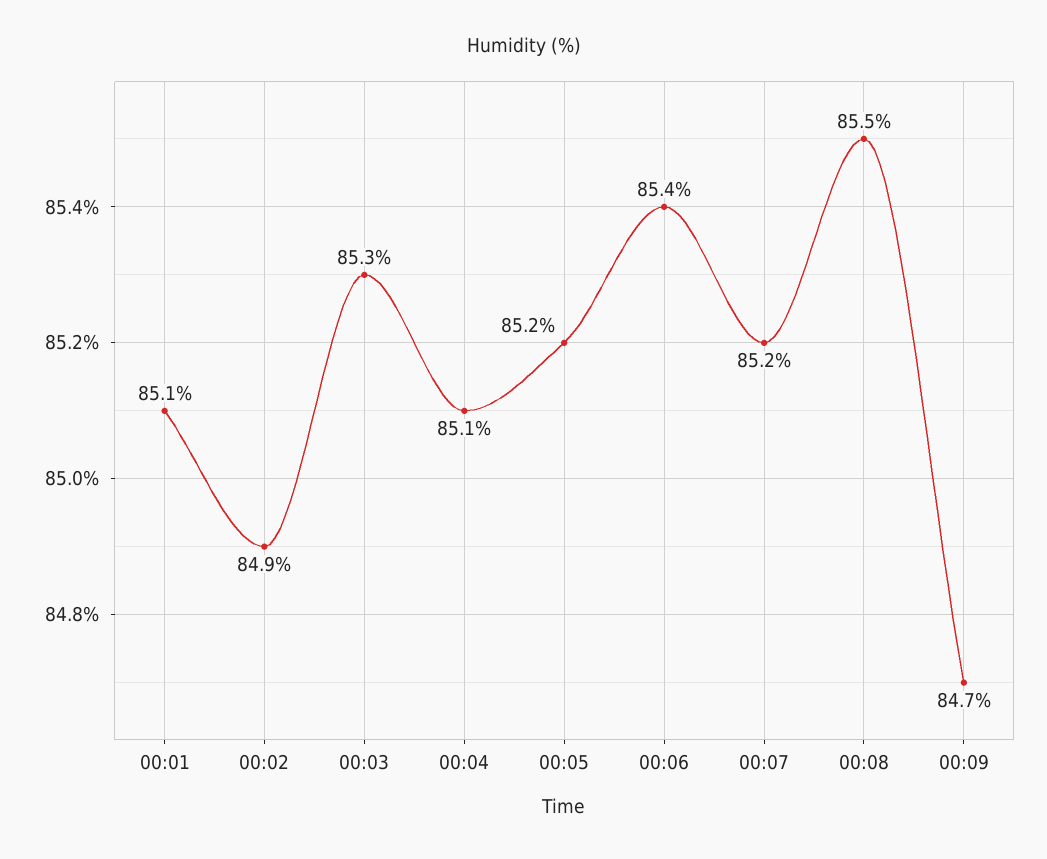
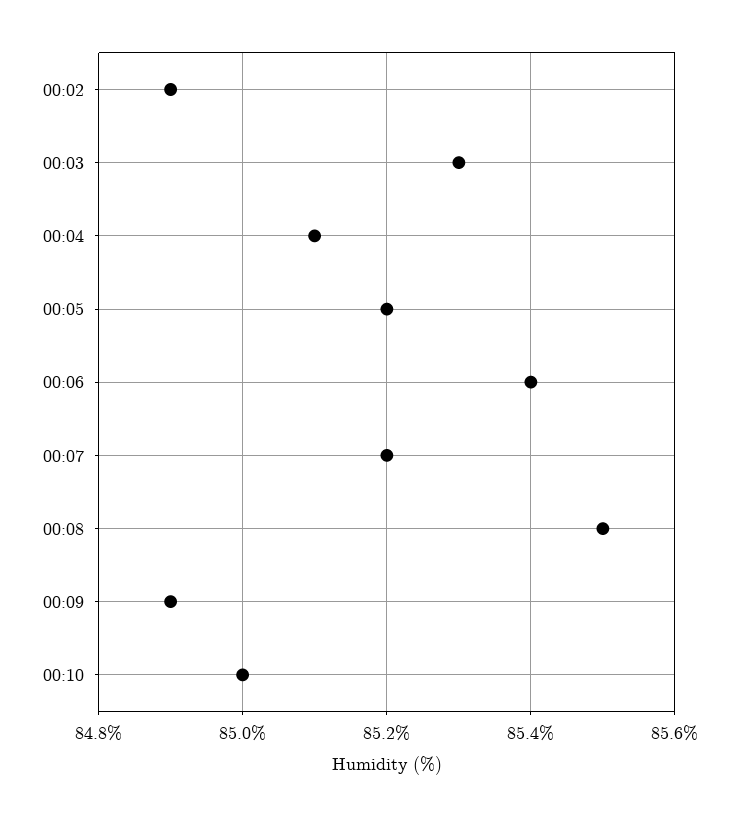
00:01: 85.1 -> none
00:09: 84.7 -> 84.9
00:10: none -> 85

